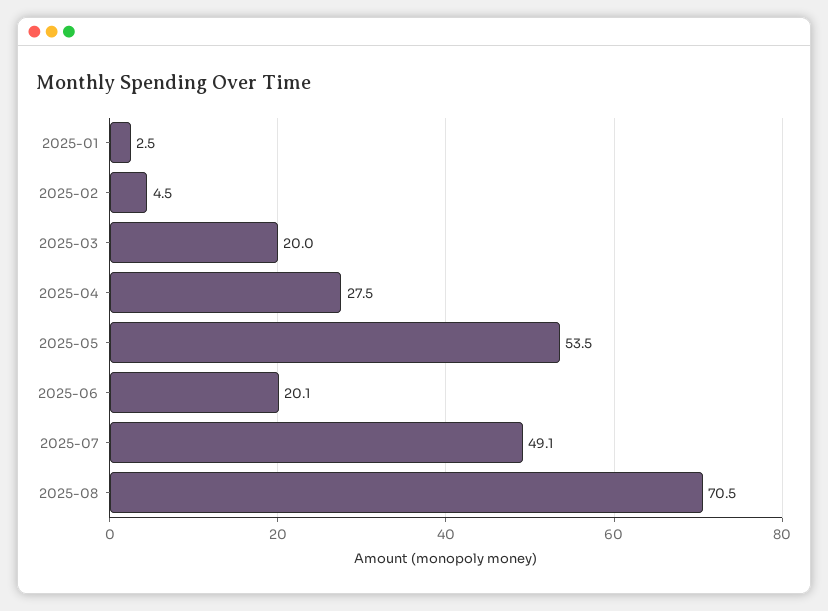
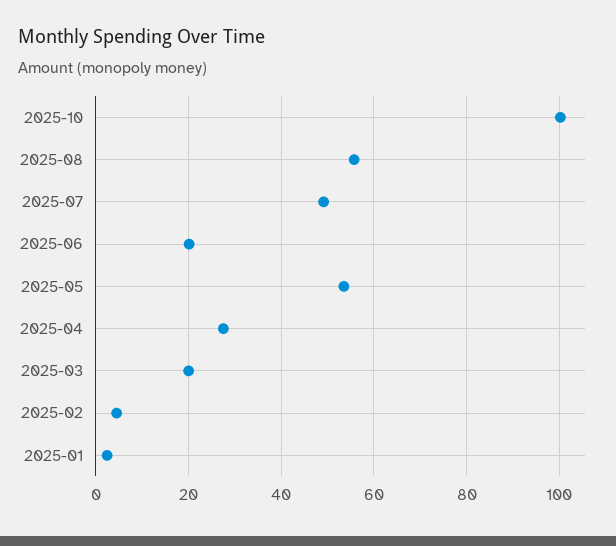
2025-08: 70.5 -> 56
2025-10: none -> 100

